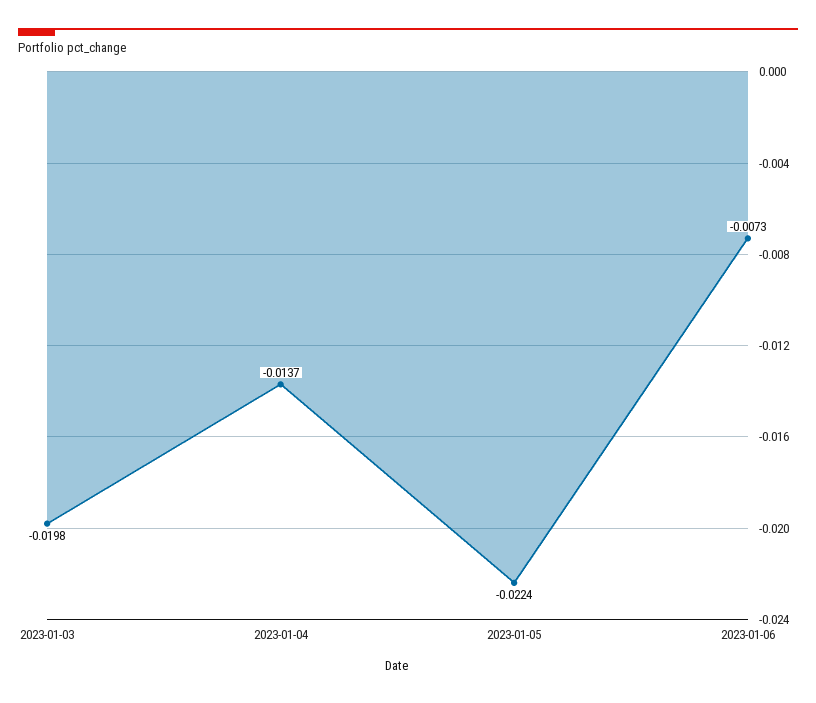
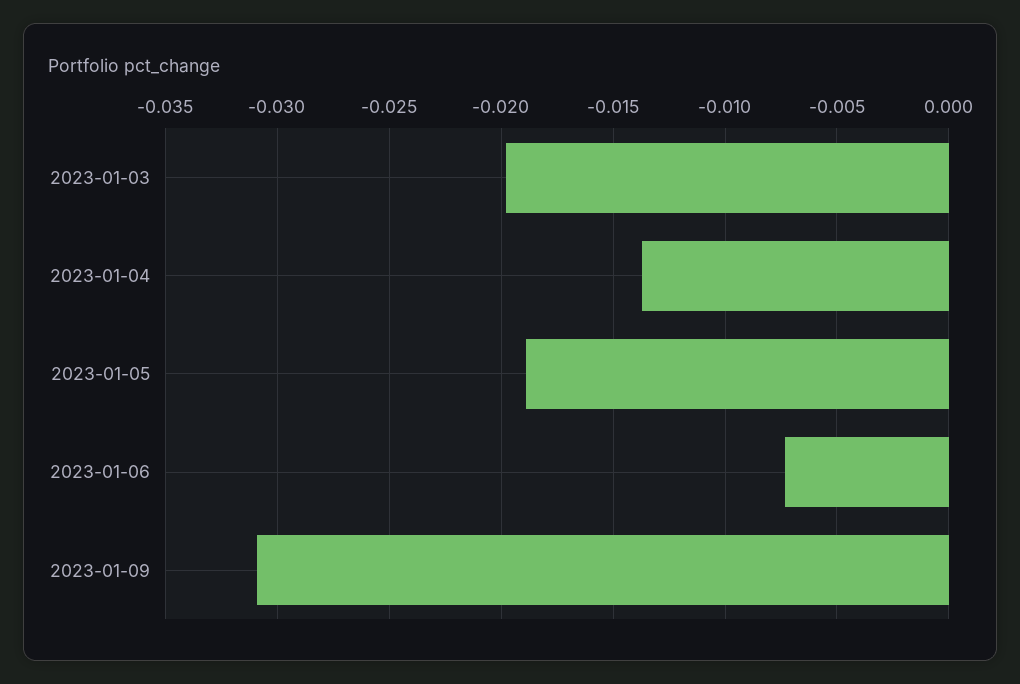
2023-01-05: -0.0224 -> -0.019
2023-01-09: none -> -0.031

